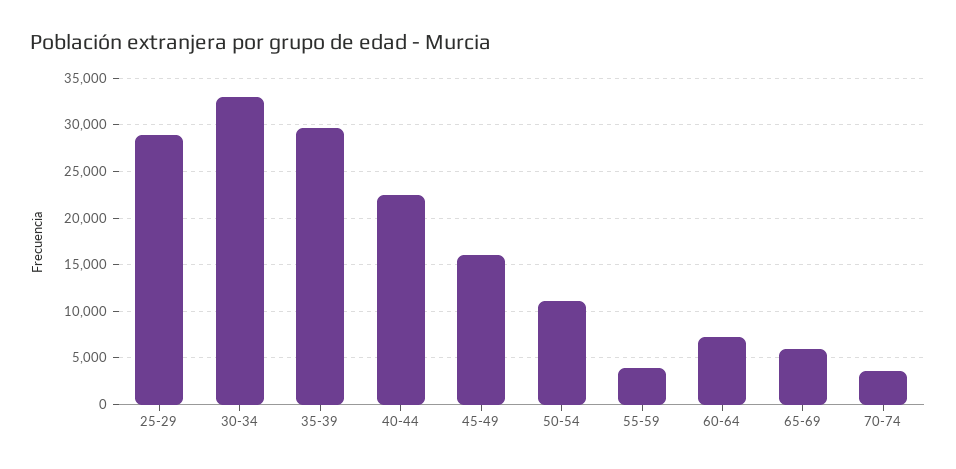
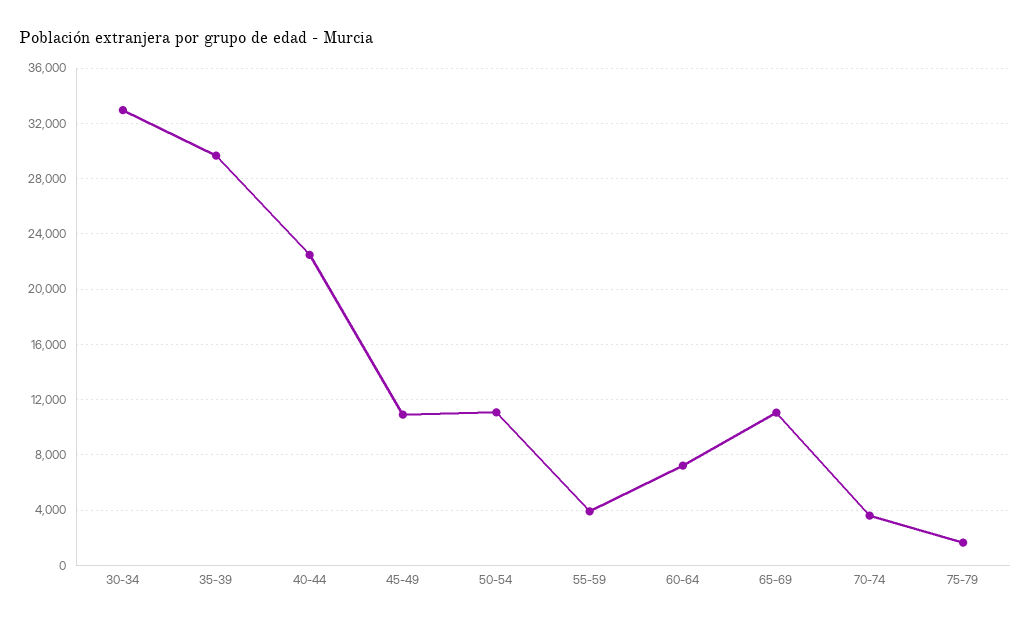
25-29: 29000 -> none
45-49: 16000 -> 11000
65-69: 6000 -> 11000
75-79: none -> 1500

